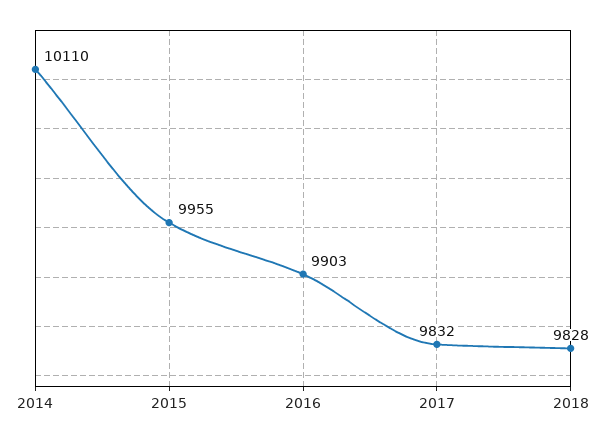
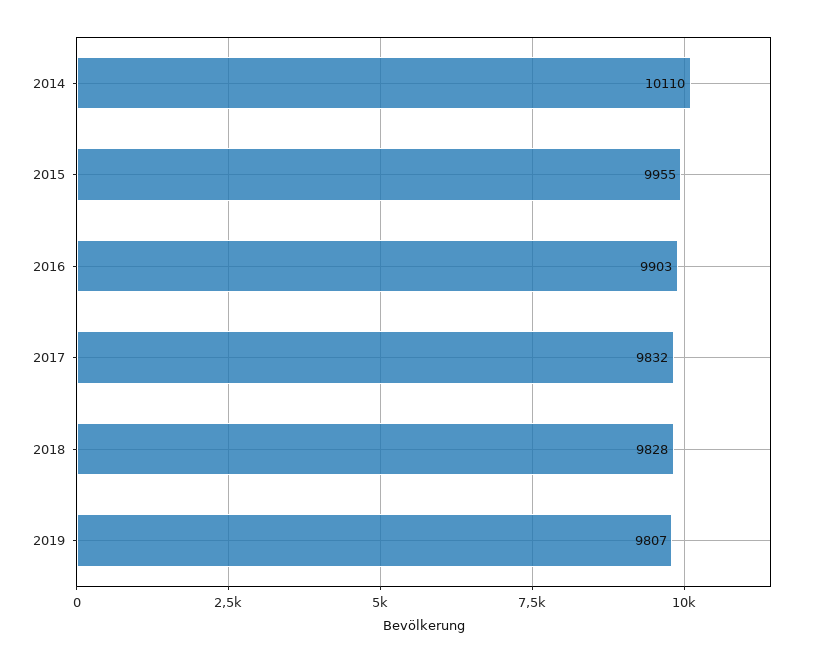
2019: none -> 9807

